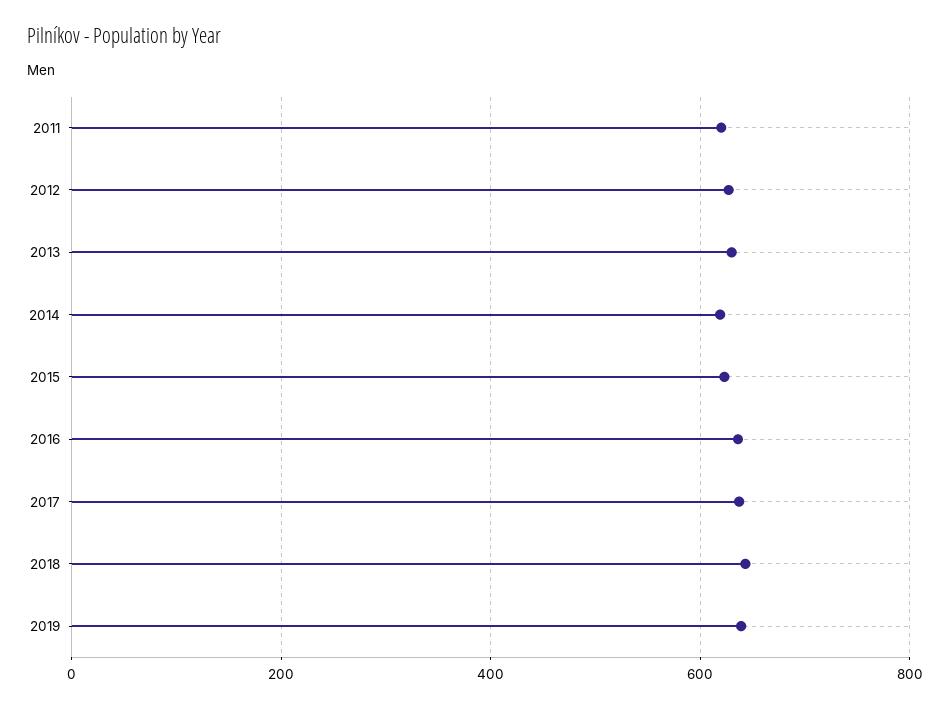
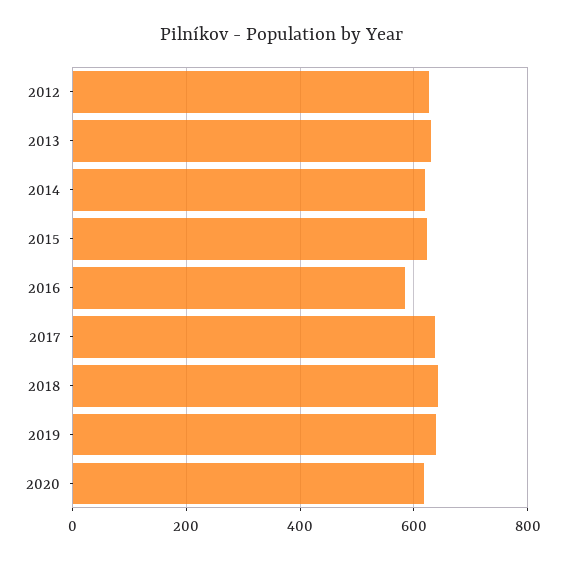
2011: 620 -> none
2016: 640 -> 580
2020: none -> 620

